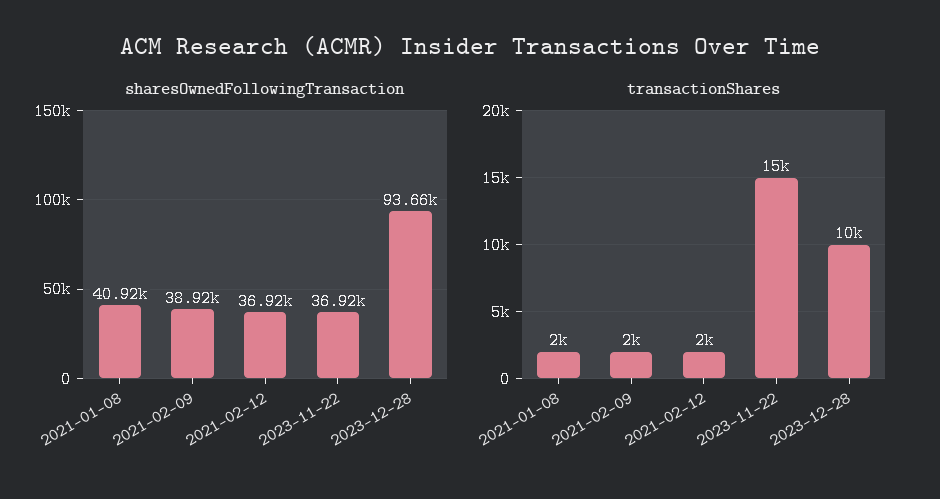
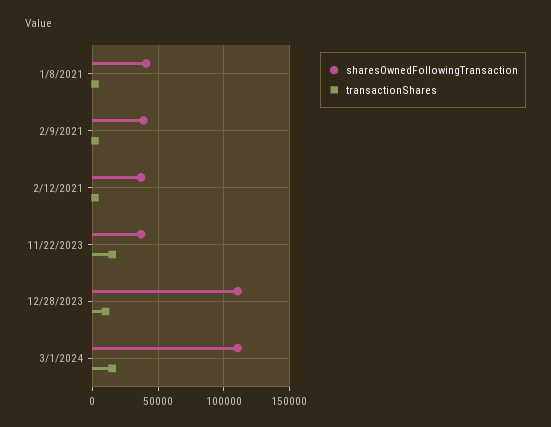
sharesOwnedFollowingTransaction, 2023-12-28: 93660 -> 110000
sharesOwnedFollowingTransaction, 3/1/2024: none -> 110000
transactionShares, 3/1/2024: none -> 15000

